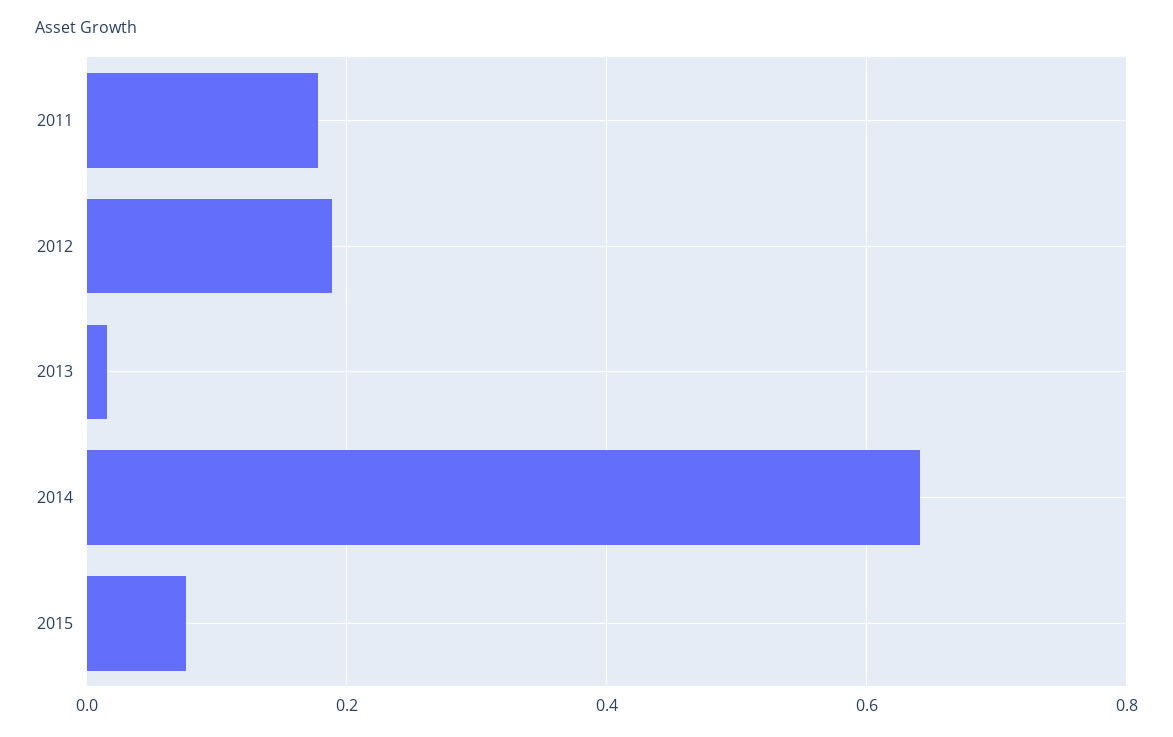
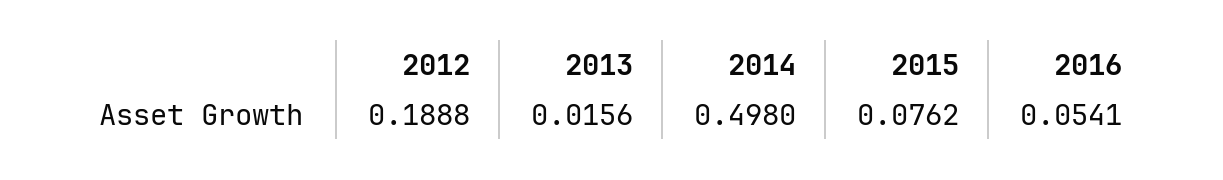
2011: 0.18 -> none
2014: 0.64 -> 0.498
2016: none -> 0.0541

